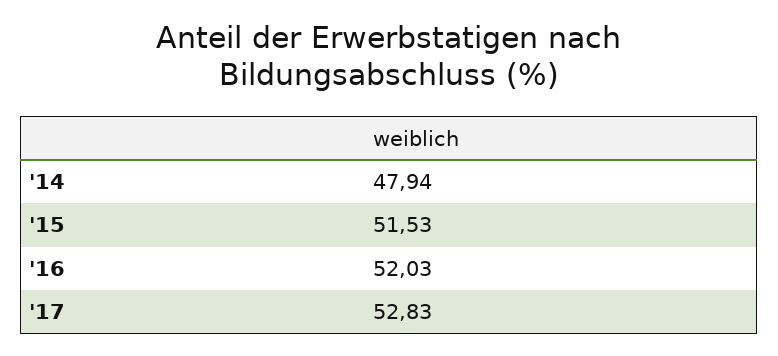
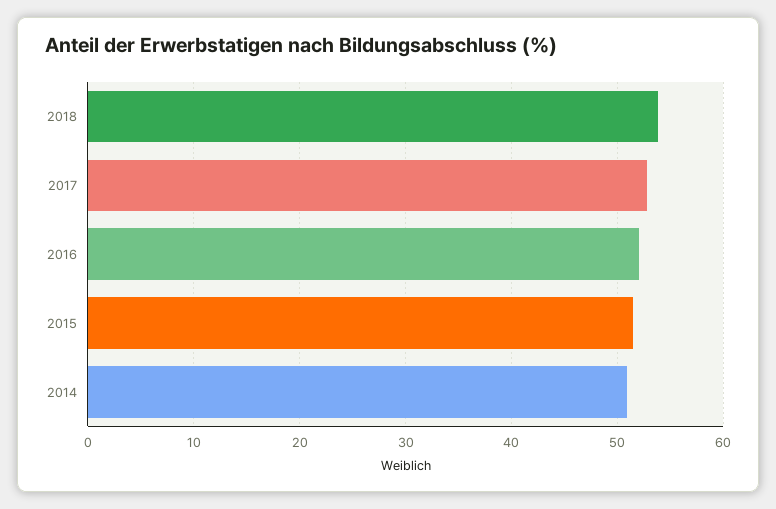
'14: 47.94 -> 51
2018: none -> 54

